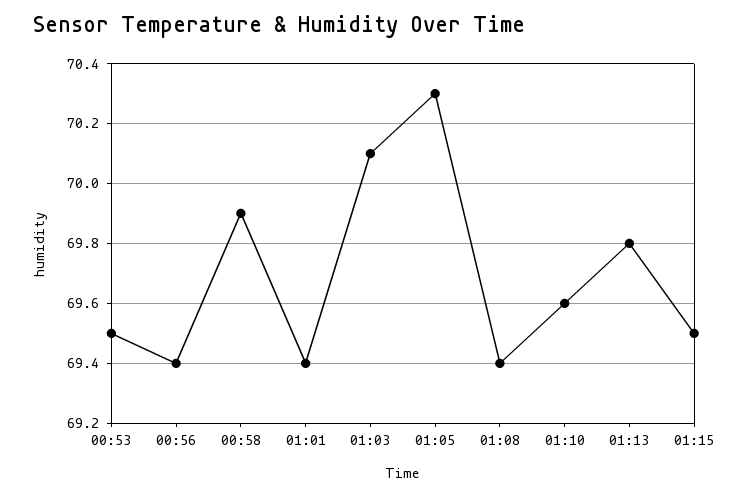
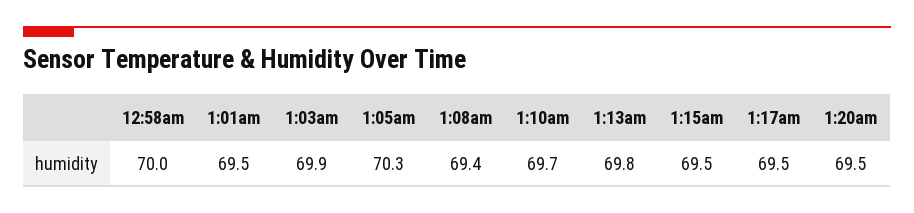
00:53: 69.5 -> none
00:56: 69.4 -> none
00:58: 69.9 -> 70
01:01: 69.4 -> 69.5
01:03: 70.1 -> 69.9
01:10: 69.6 -> 69.7
1:17am: none -> 69.5
1:20am: none -> 69.5

